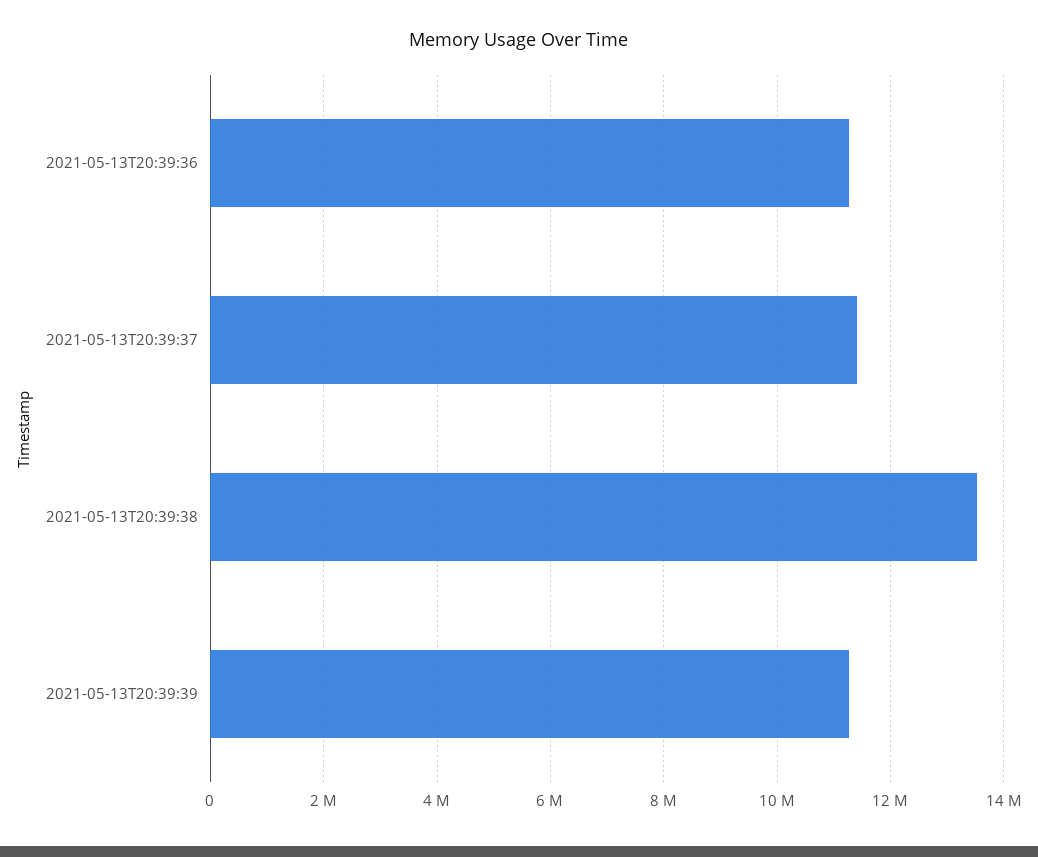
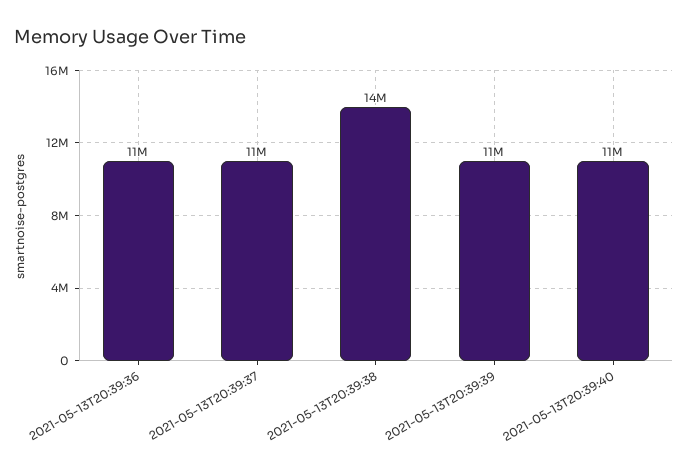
2021-05-13T20:39:40: none -> 11000000

